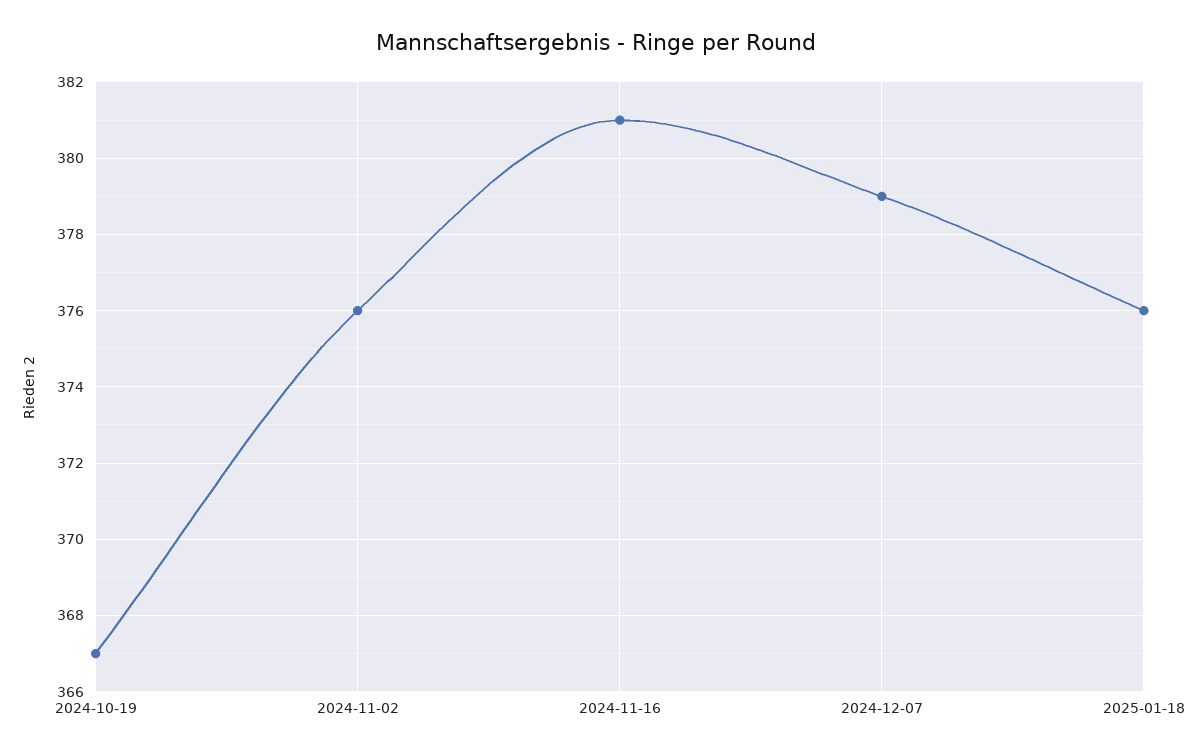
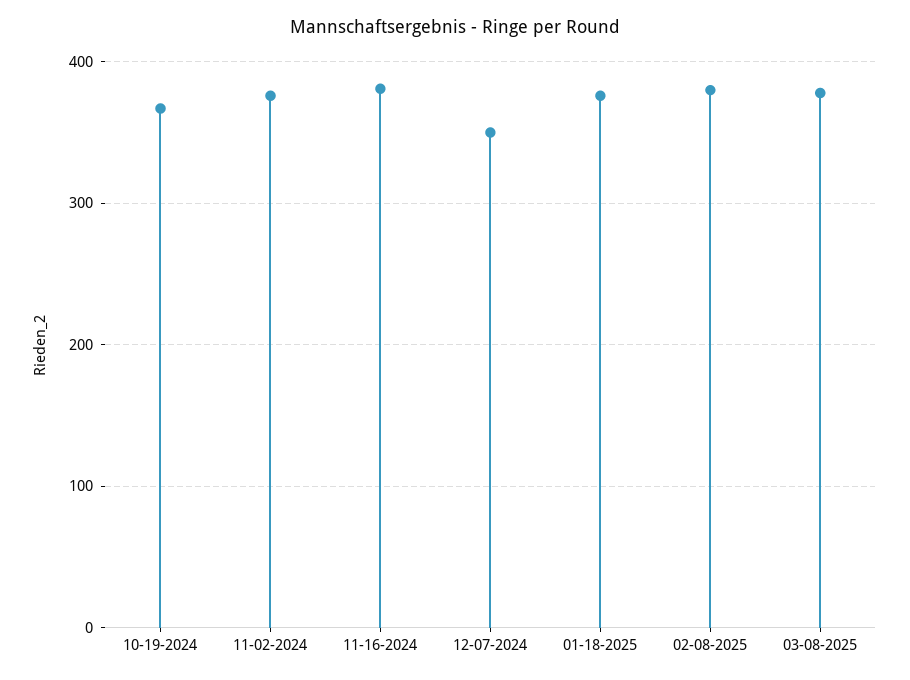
2024-12-07: 379 -> 350
02-08-2025: none -> 380
03-08-2025: none -> 380

